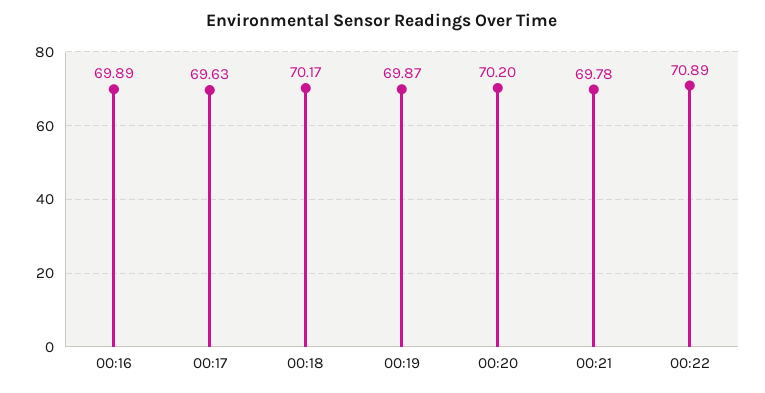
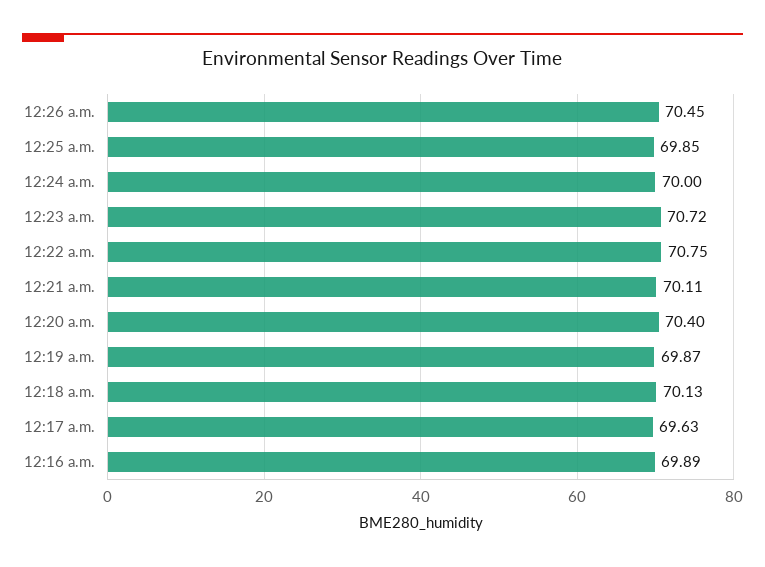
00:18: 70.17 -> 70.13
00:20: 70.2 -> 70.4
00:21: 69.78 -> 70.11
00:22: 70.89 -> 70.75
12:26 a.m.: none -> 70.45
12:25 a.m.: none -> 69.85
12:24 a.m.: none -> 70
12:23 a.m.: none -> 70.72

